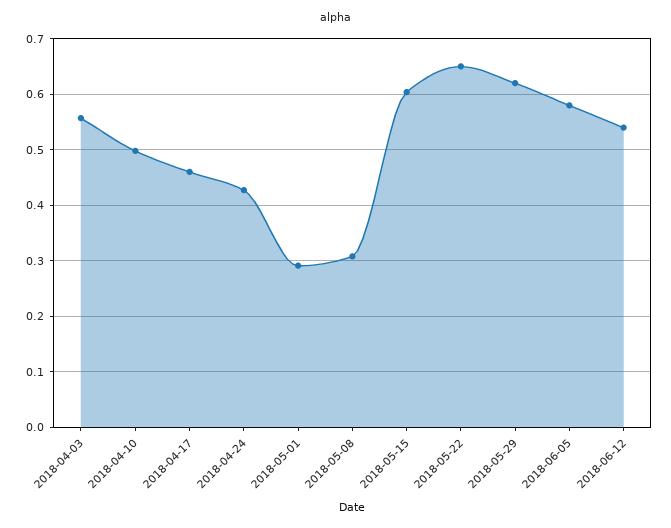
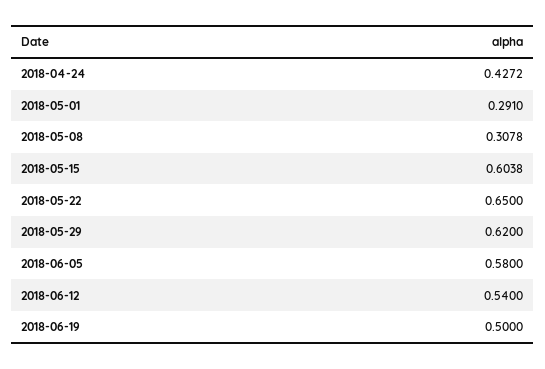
2018-04-03: 0.56 -> none
2018-04-10: 0.5 -> none
2018-04-17: 0.46 -> none
2018-06-19: none -> 0.5

